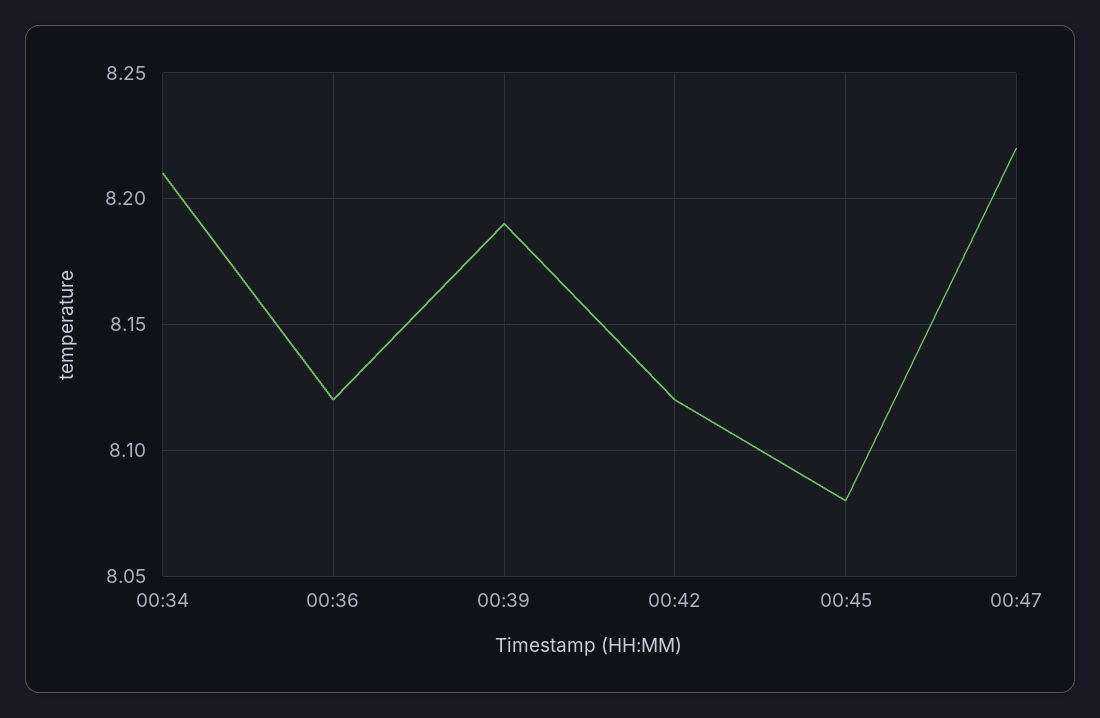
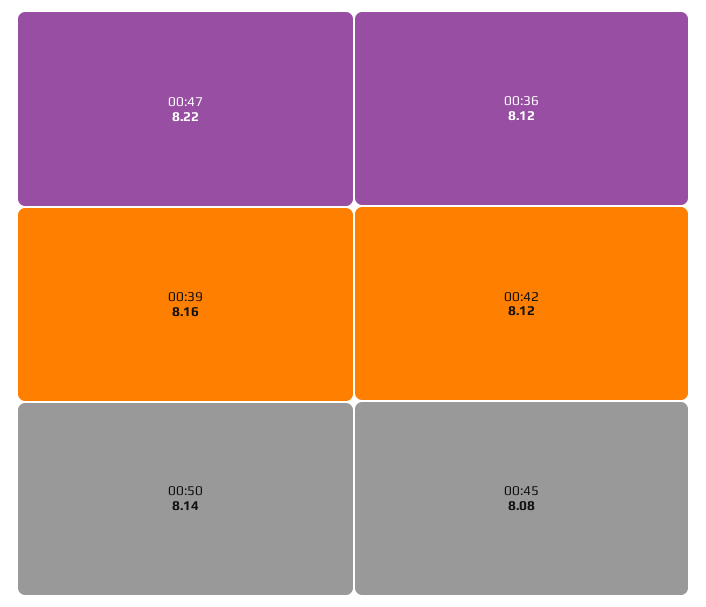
00:34: 8.21 -> none
00:39: 8.19 -> 8.16
00:50: none -> 8.14

